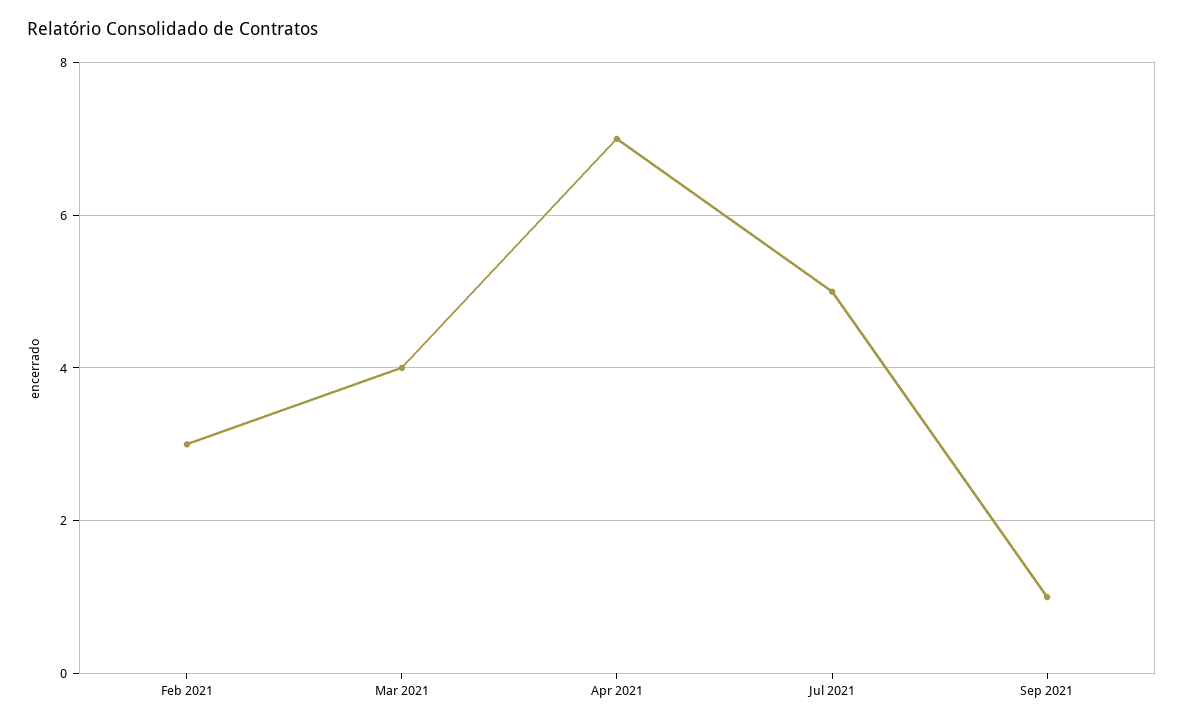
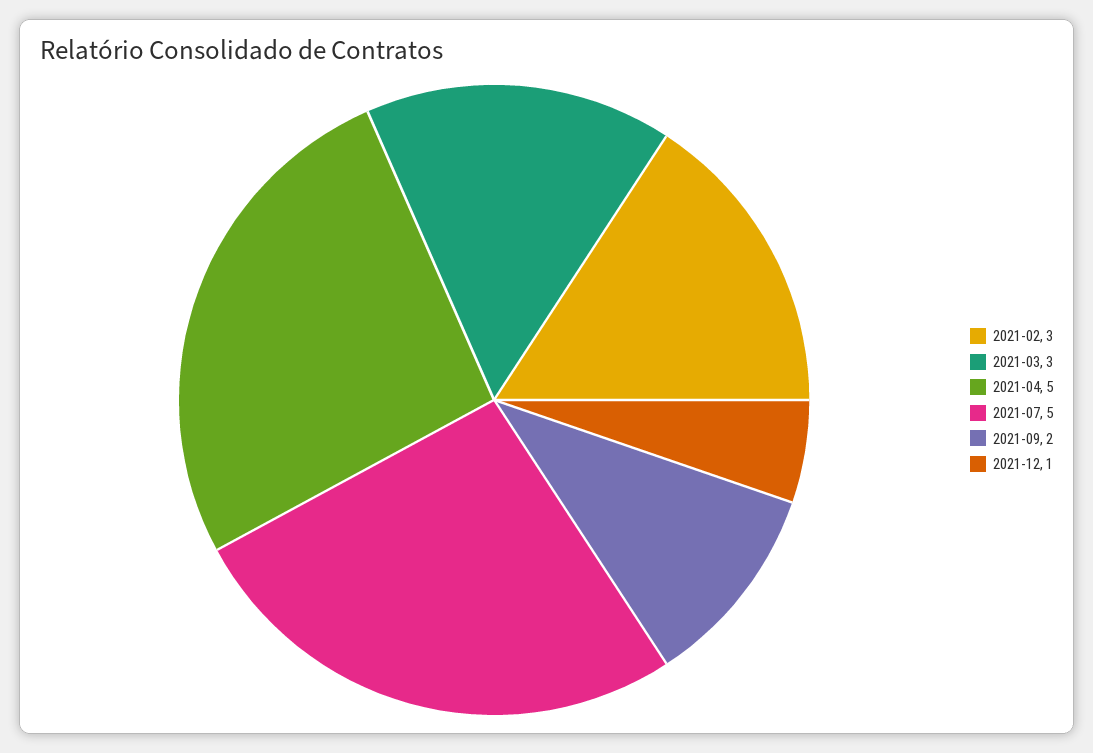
Mar 2021: 4 -> 3
Apr 2021: 7 -> 5
Sep 2021: 1 -> 2
2021-12: none -> 1

